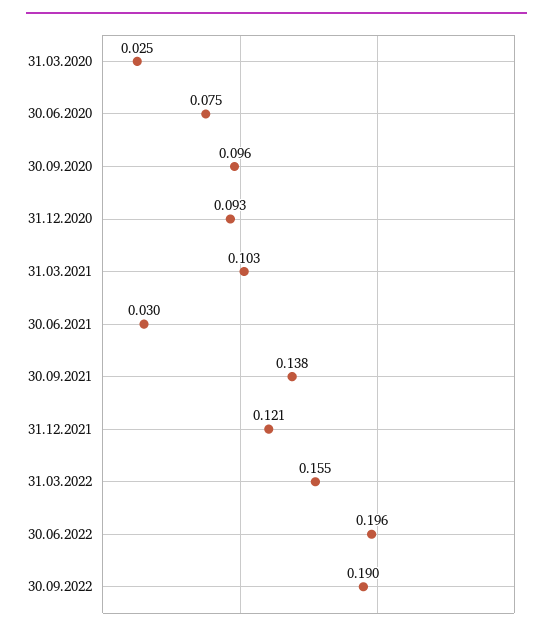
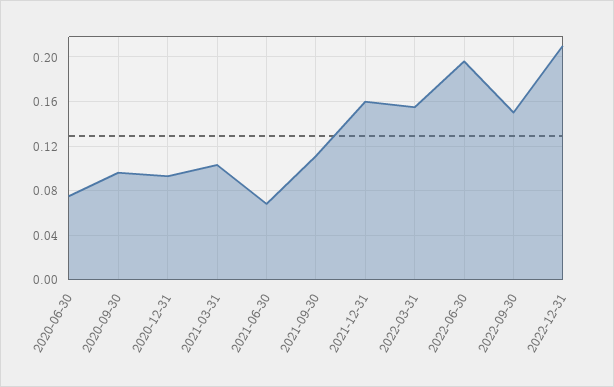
31.03.2020: 0.025 -> none
30.06.2021: 0.03 -> 0.07
30.09.2021: 0.138 -> 0.11
31.12.2021: 0.121 -> 0.16
30.09.2022: 0.19 -> 0.15
2022-12-31: none -> 0.21

